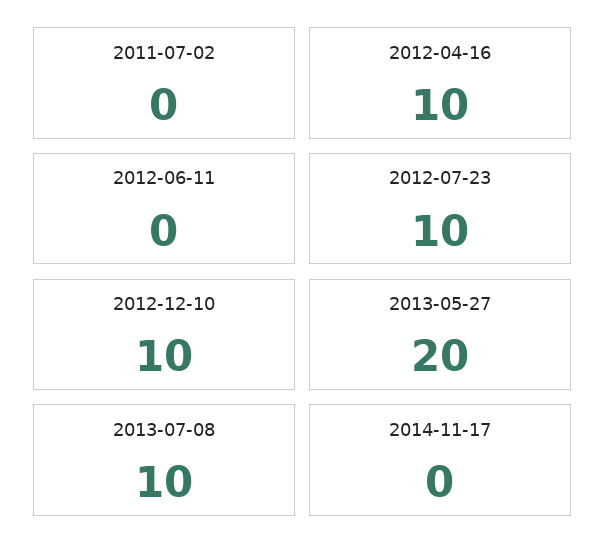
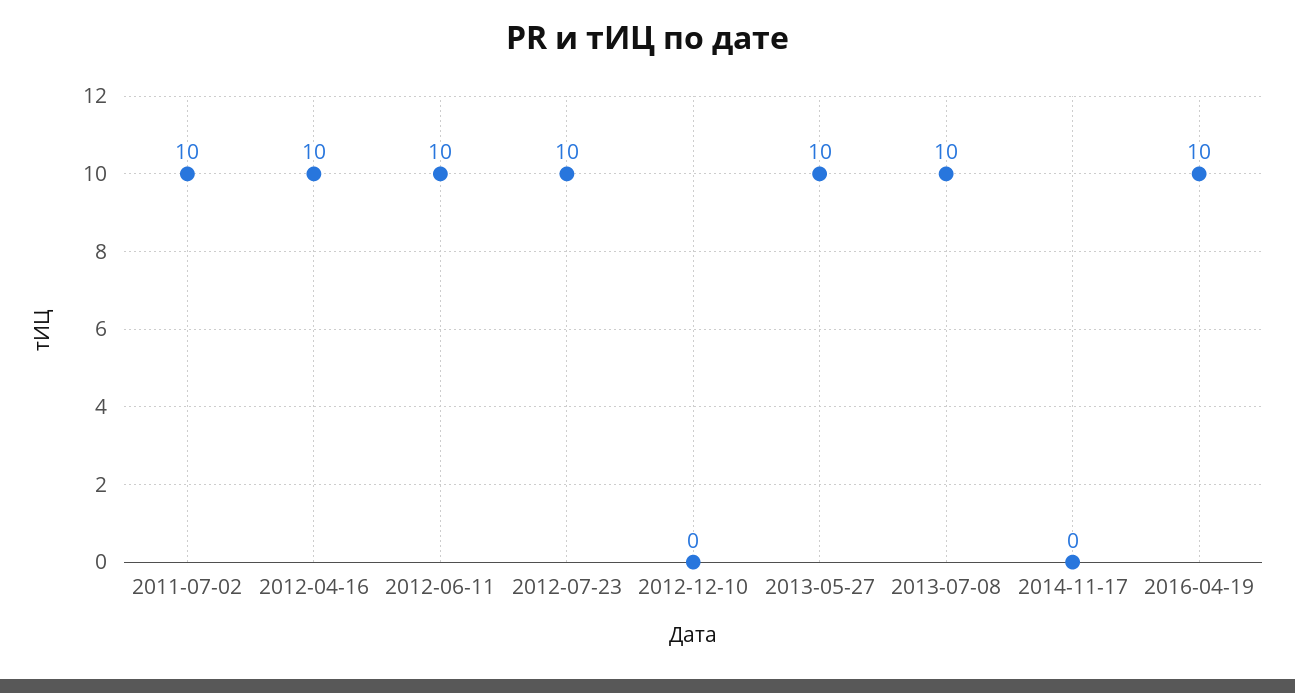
2011-07-02: 0 -> 10
2012-06-11: 0 -> 10
2012-12-10: 10 -> 0
2013-05-27: 20 -> 10
2016-04-19: none -> 10

